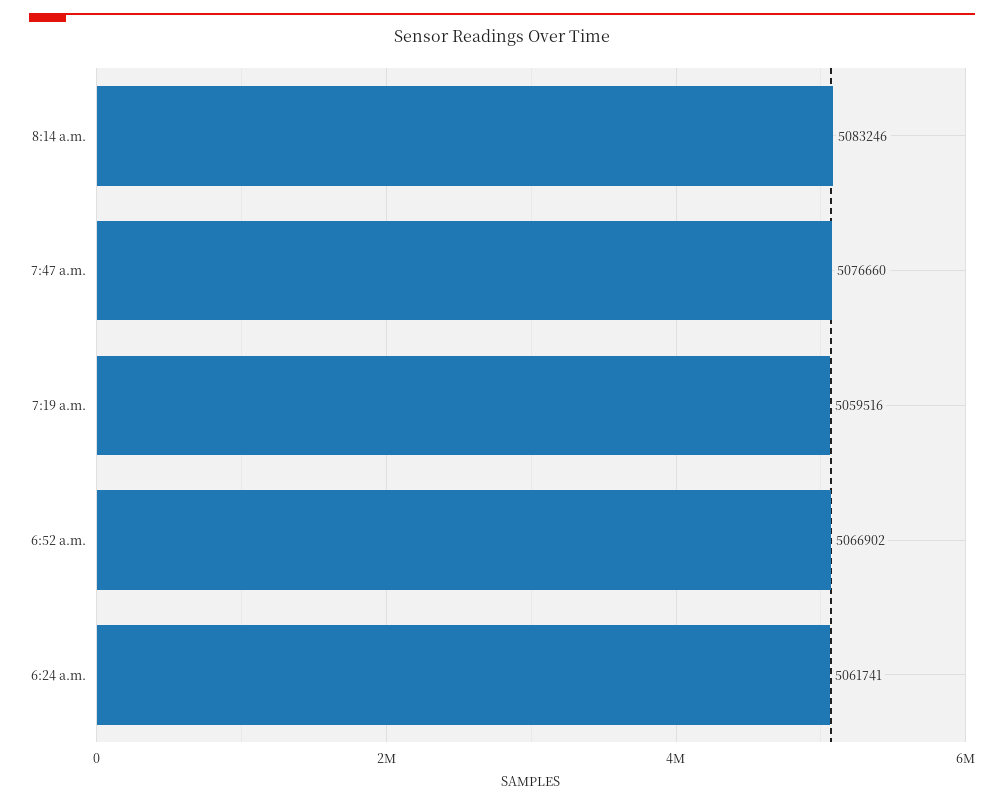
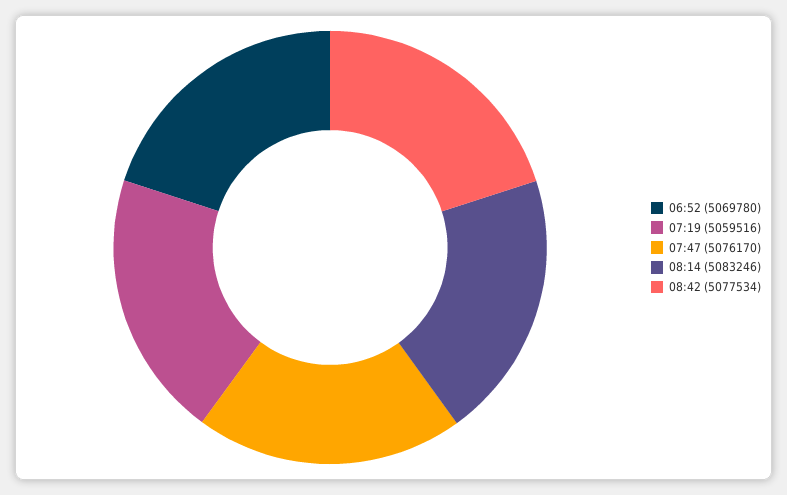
7:47 a.m.: 5076660 -> 5076170
6:52 a.m.: 5066902 -> 5069780
6:24 a.m.: 5061741 -> none
08:42: none -> 5077534

